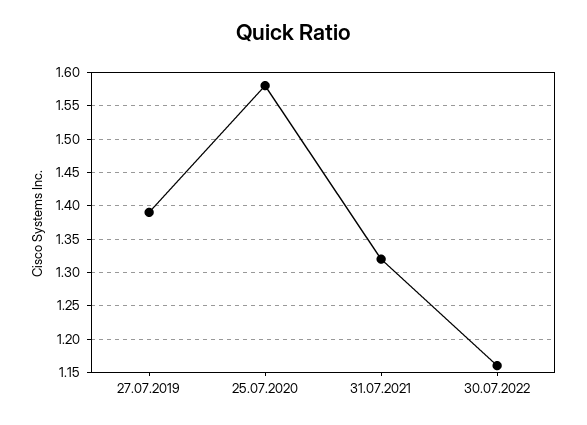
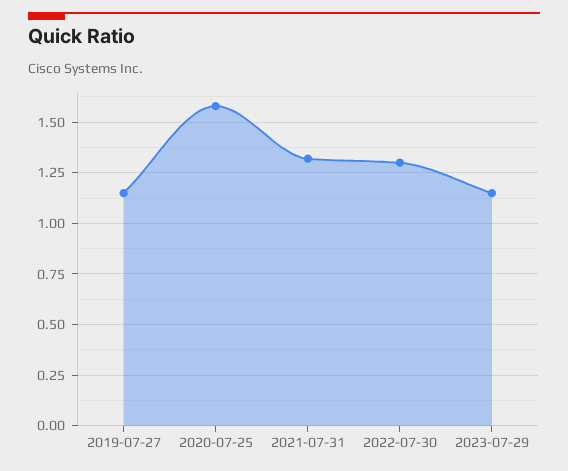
27.07.2019: 1.39 -> 1.15
30.07.2022: 1.16 -> 1.3
2023-07-29: none -> 1.15

